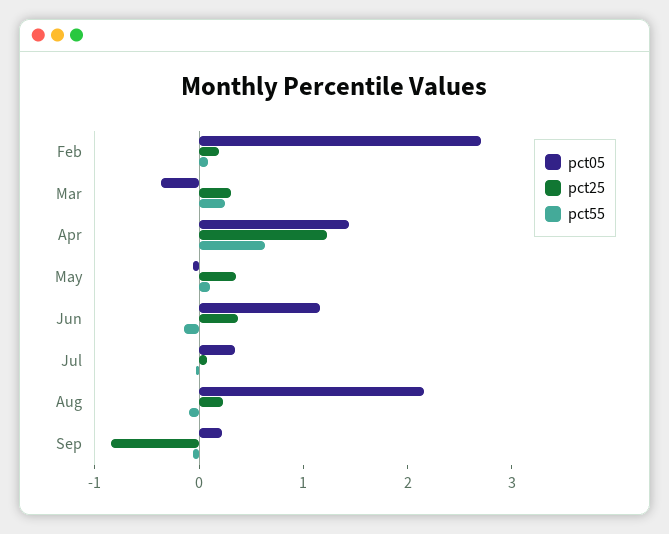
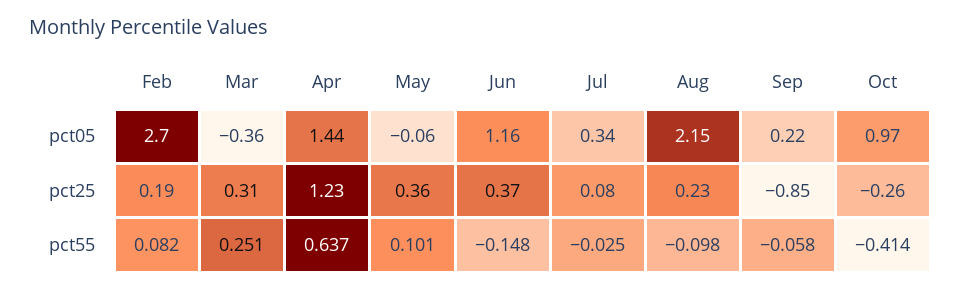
pct05, Oct: none -> 0.97
pct25, Oct: none -> -0.26
pct55, Oct: none -> -0.414

